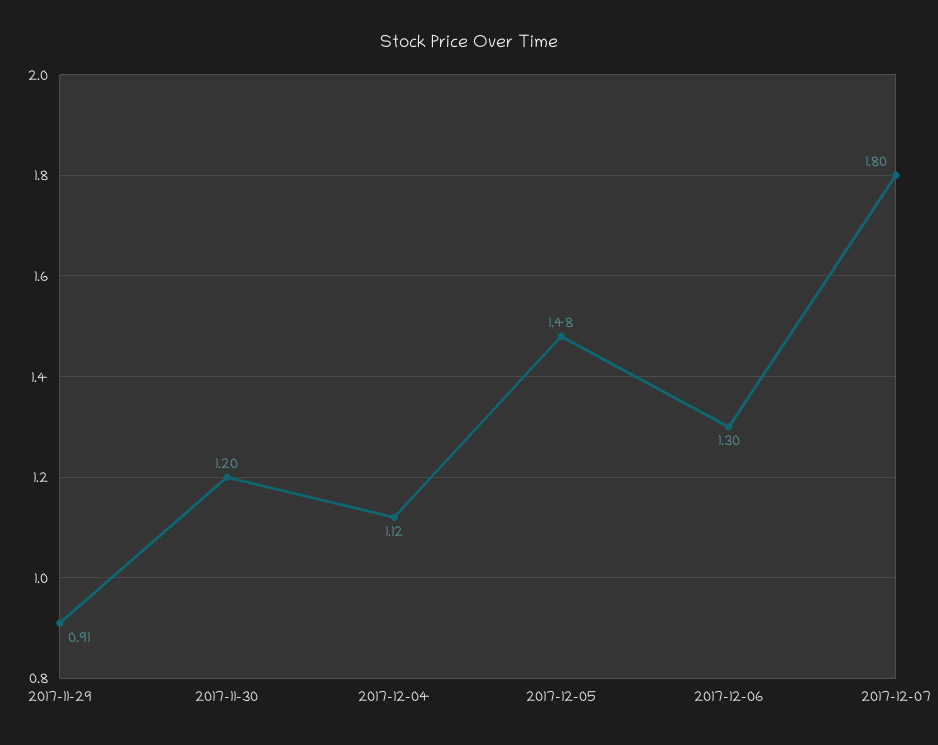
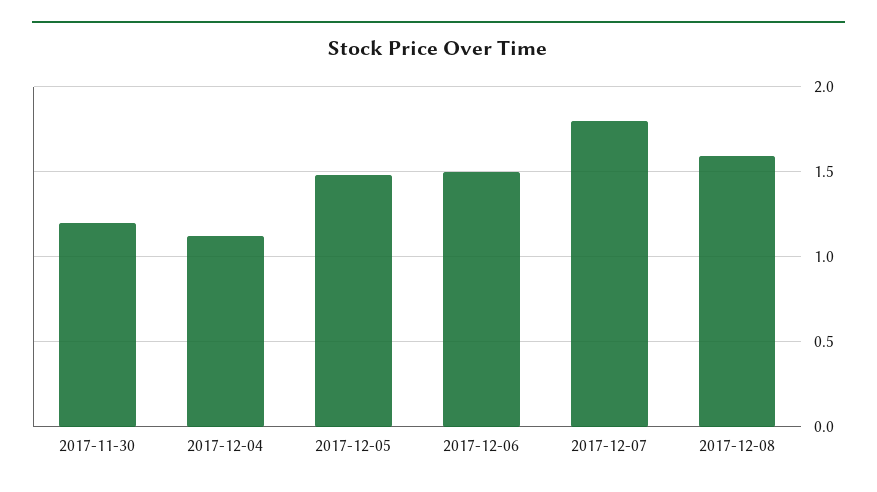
2017-11-29: 0.91 -> none
2017-12-06: 1.3 -> 1.5
2017-12-08: none -> 1.6

